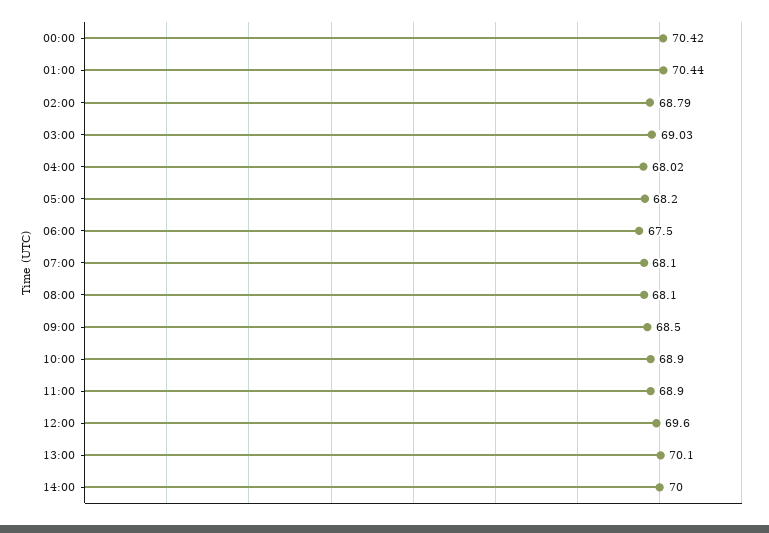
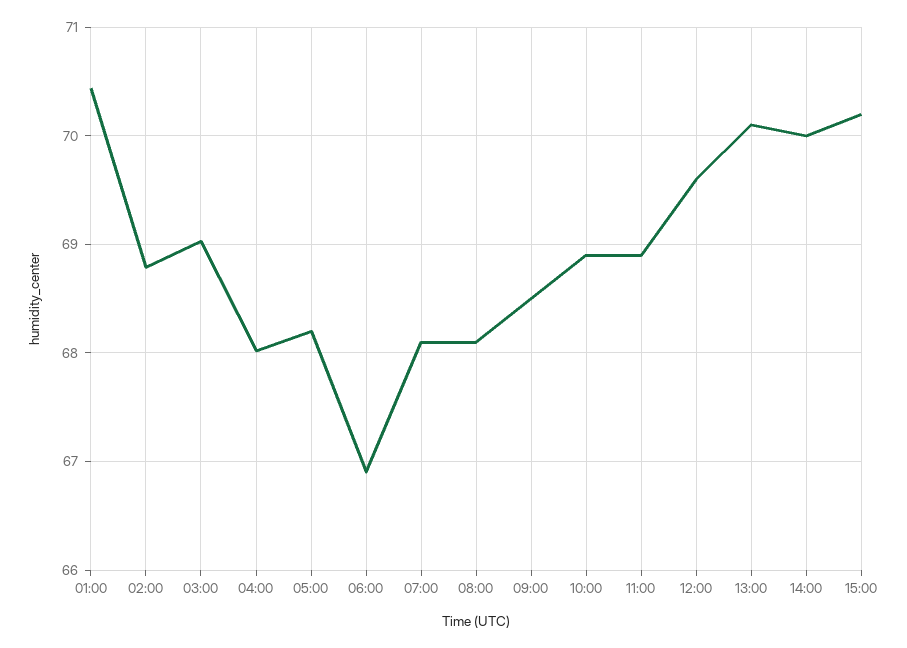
00:00: 70.42 -> none
06:00: 67.5 -> 66.9
15:00: none -> 70.2

